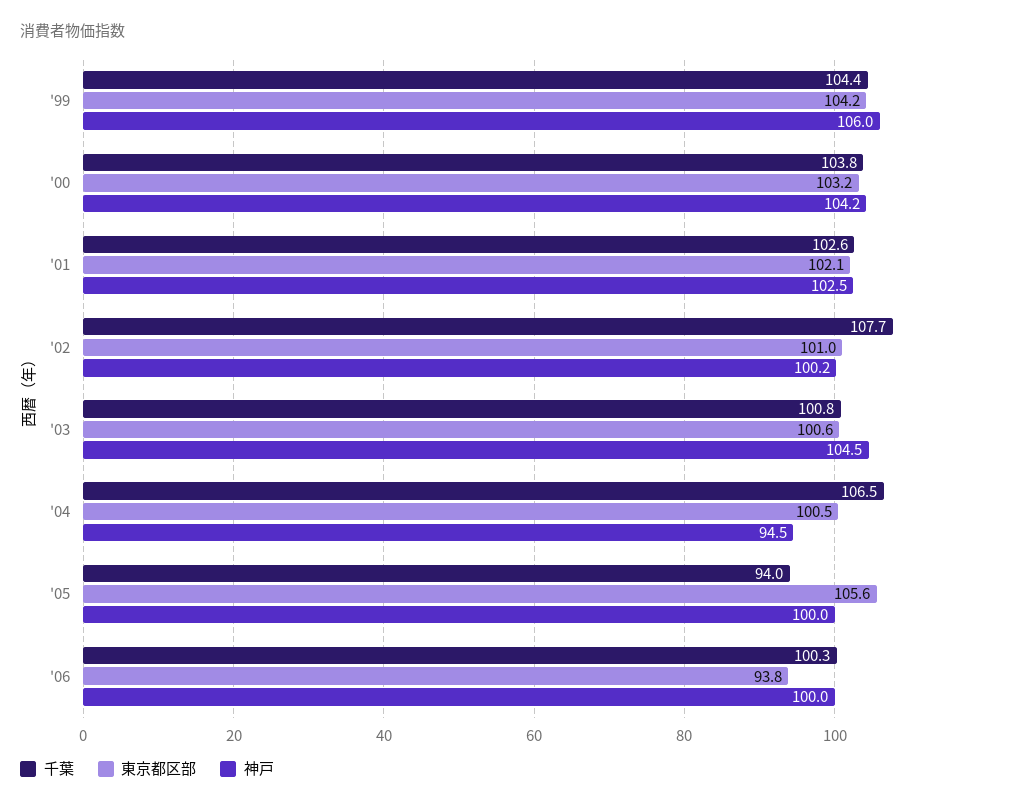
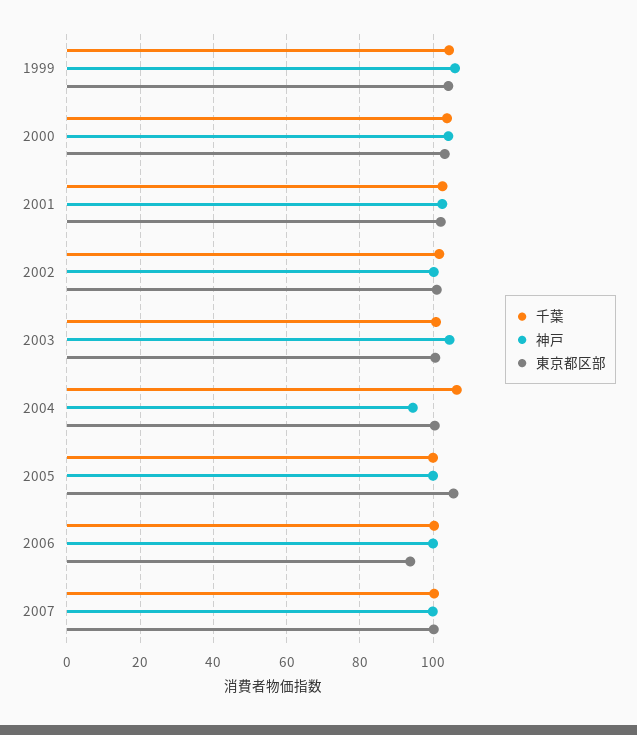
千葉, '02: 107.7 -> 102
千葉, '05: 94 -> 100
千葉, 2007: none -> 100
神戸, 2007: none -> 100
東京都区部, 2007: none -> 100

